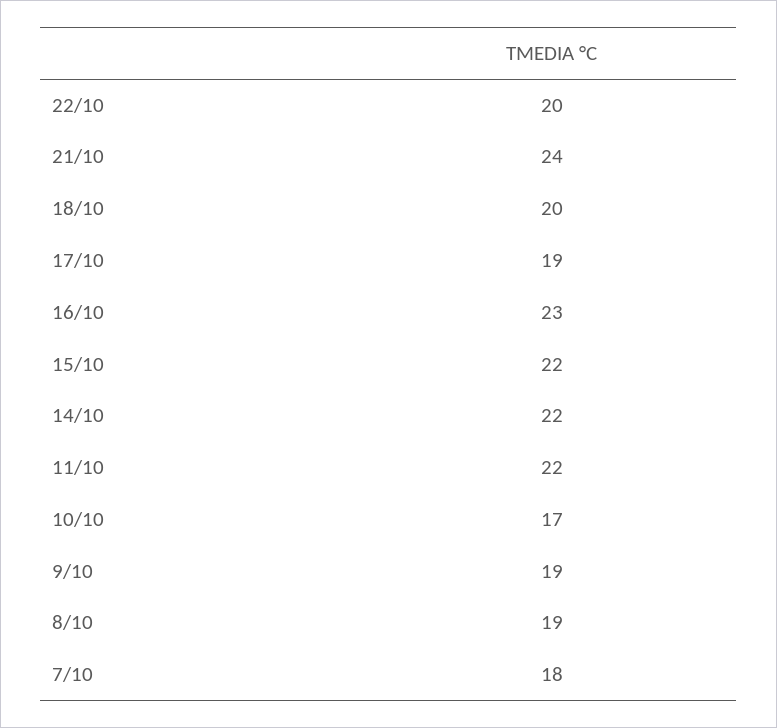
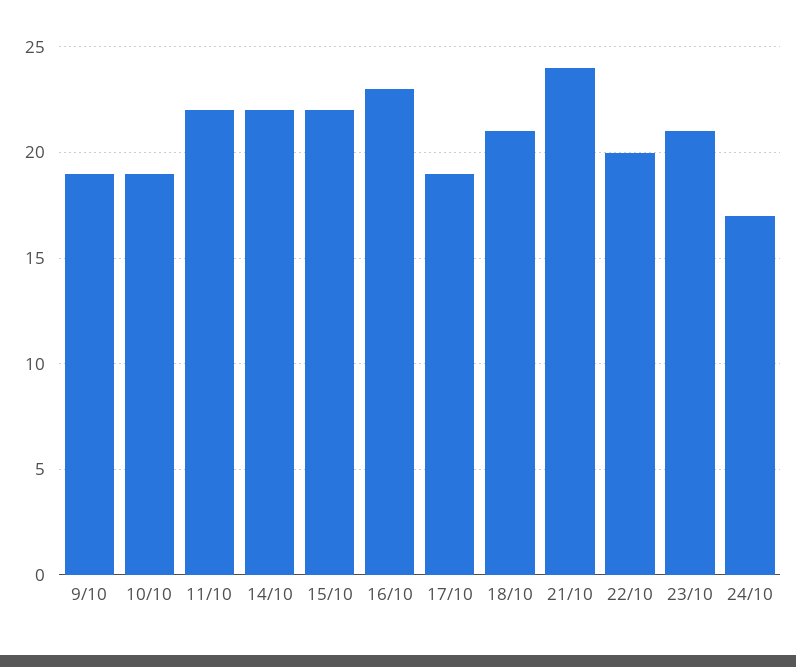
18/10: 20 -> 21
10/10: 17 -> 19
8/10: 19 -> none
7/10: 18 -> none
23/10: none -> 21
24/10: none -> 17

